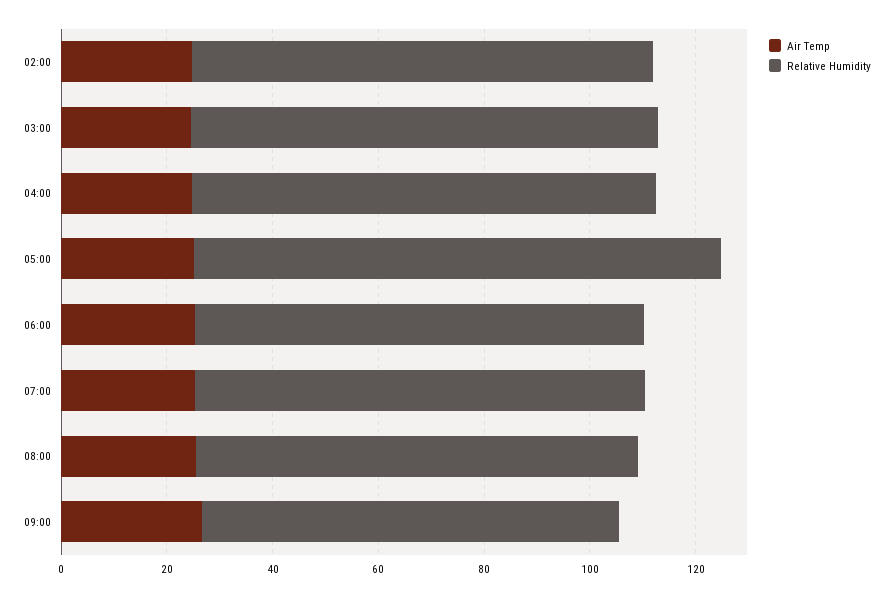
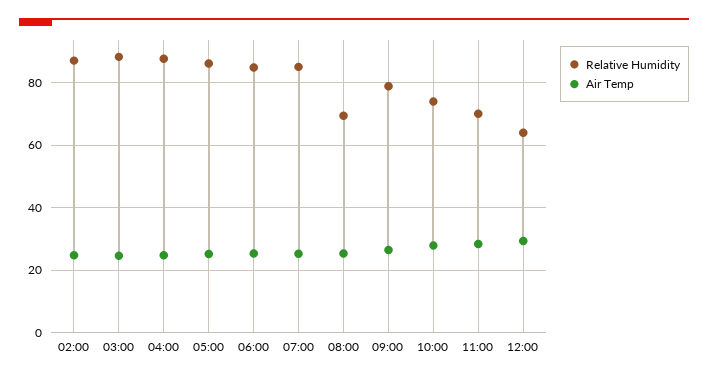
Relative Humidity, 05:00: 100 -> 86
Relative Humidity, 08:00: 85 -> 70
Relative Humidity, 10:00: none -> 74
Air Temp, 10:00: none -> 28
Relative Humidity, 11:00: none -> 70
Air Temp, 11:00: none -> 28
Relative Humidity, 12:00: none -> 64
Air Temp, 12:00: none -> 30

